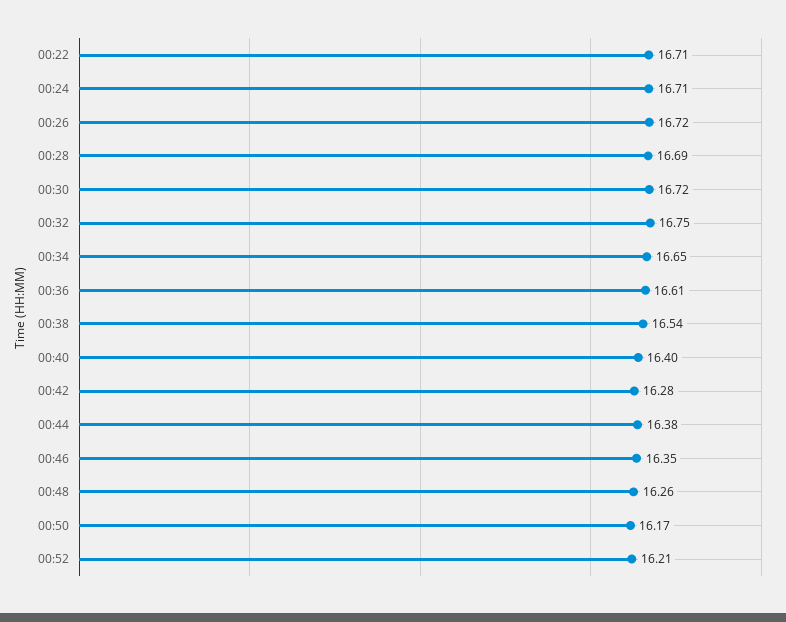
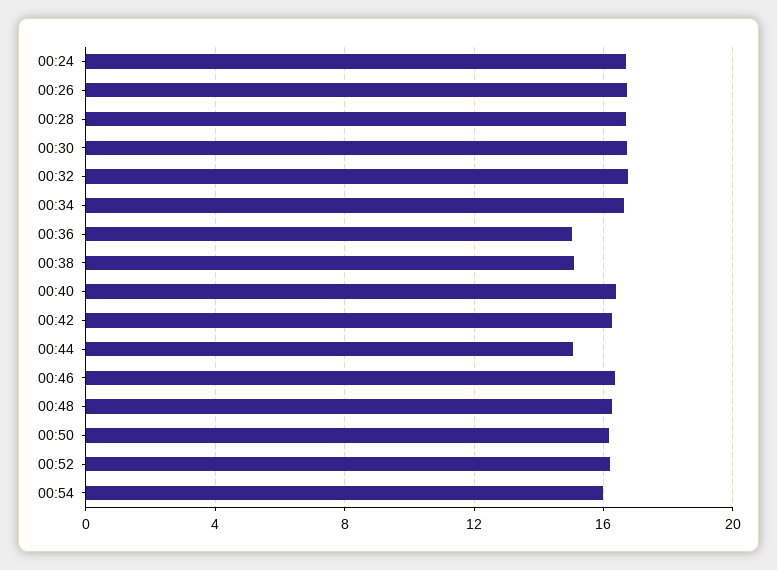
00:22: 16.71 -> none
00:36: 16.61 -> 15
00:38: 16.54 -> 15
00:44: 16.38 -> 15
00:54: none -> 16

